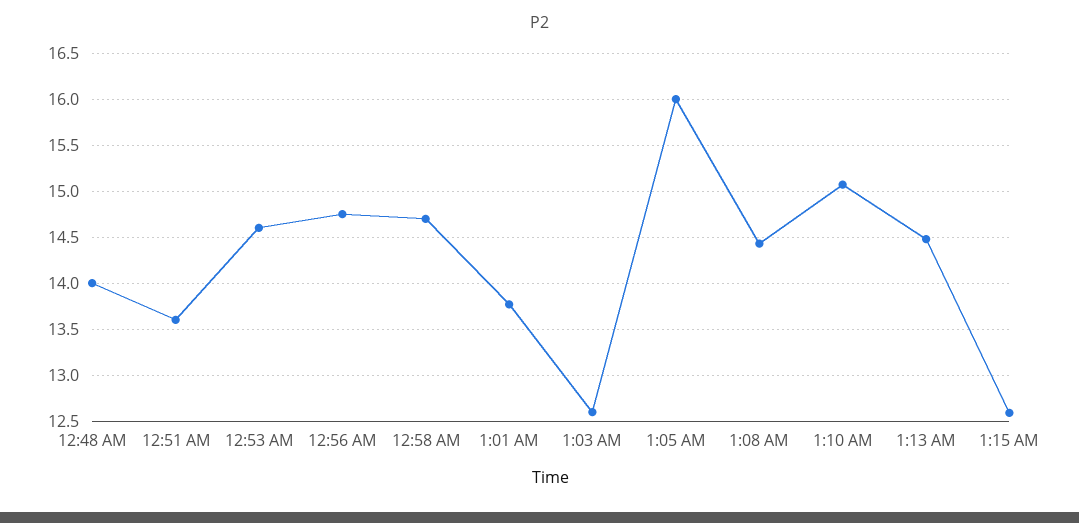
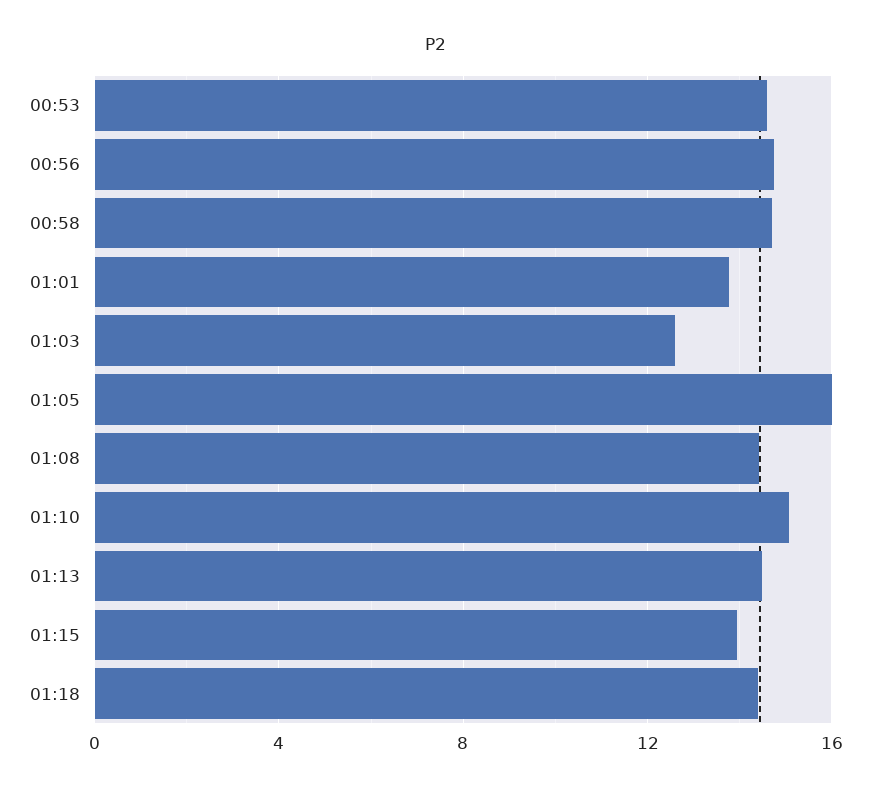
12:48 AM: 14 -> none
12:51 AM: 13.6 -> none
1:15 AM: 12.6 -> 14
01:18: none -> 14.5

